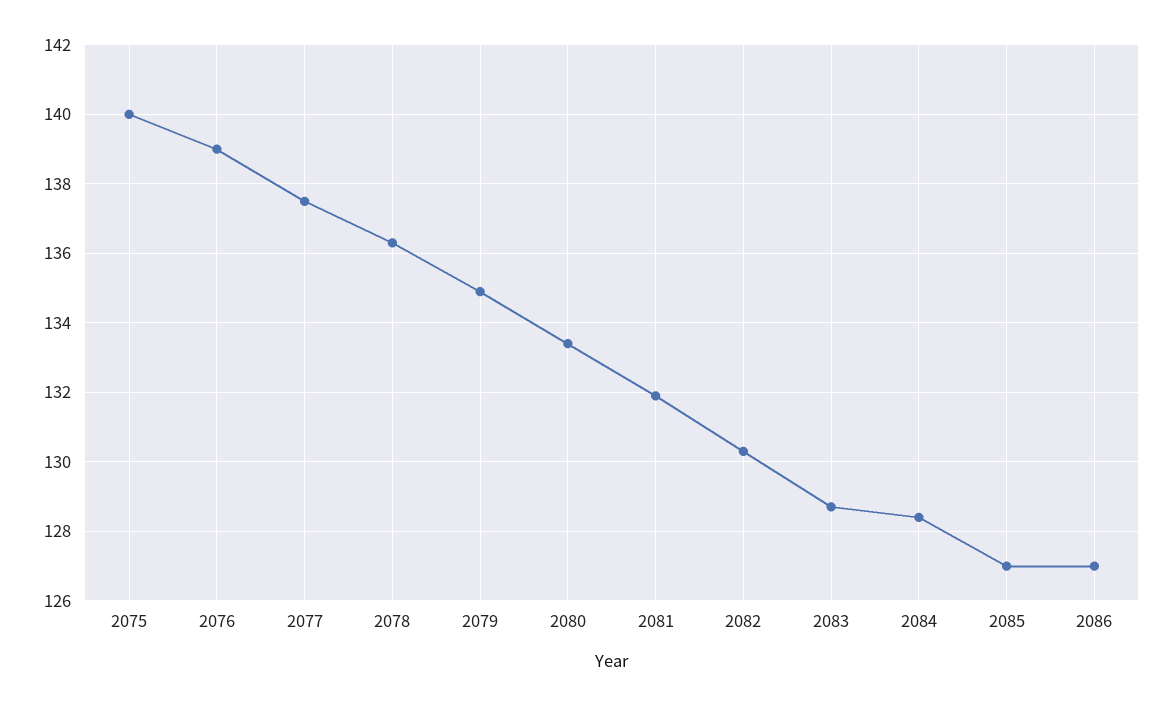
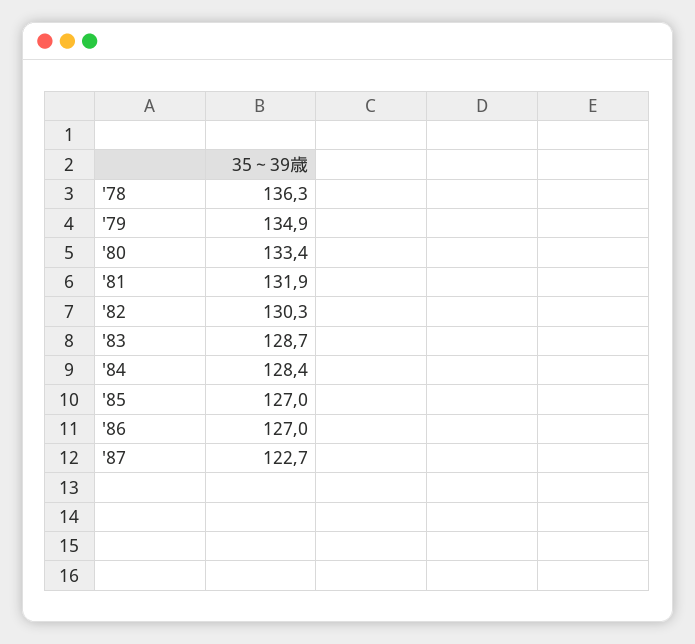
2075: 140 -> none
2076: 139 -> none
2077: 137.5 -> none
'87: none -> 122.7

